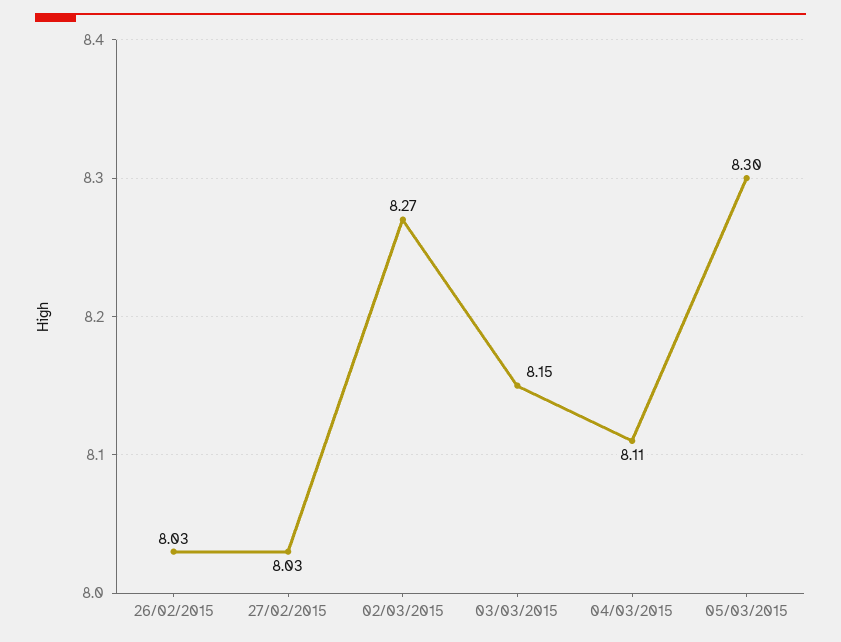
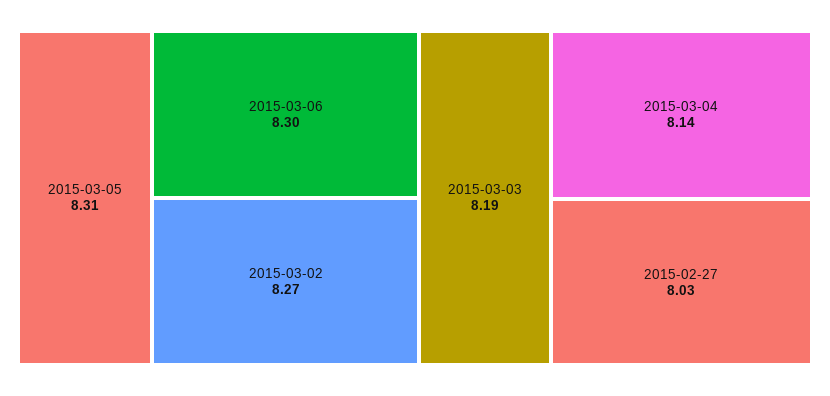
26/02/2015: 8.03 -> none
03/03/2015: 8.15 -> 8.19
04/03/2015: 8.11 -> 8.14
05/03/2015: 8.3 -> 8.31
2015-03-06: none -> 8.3

